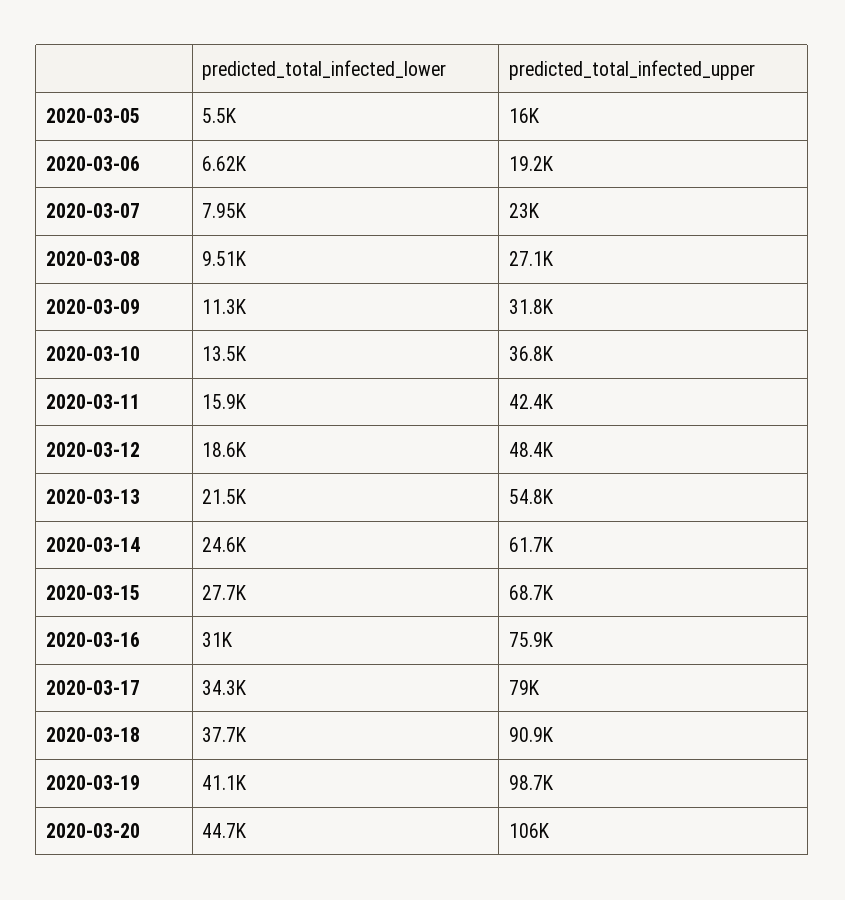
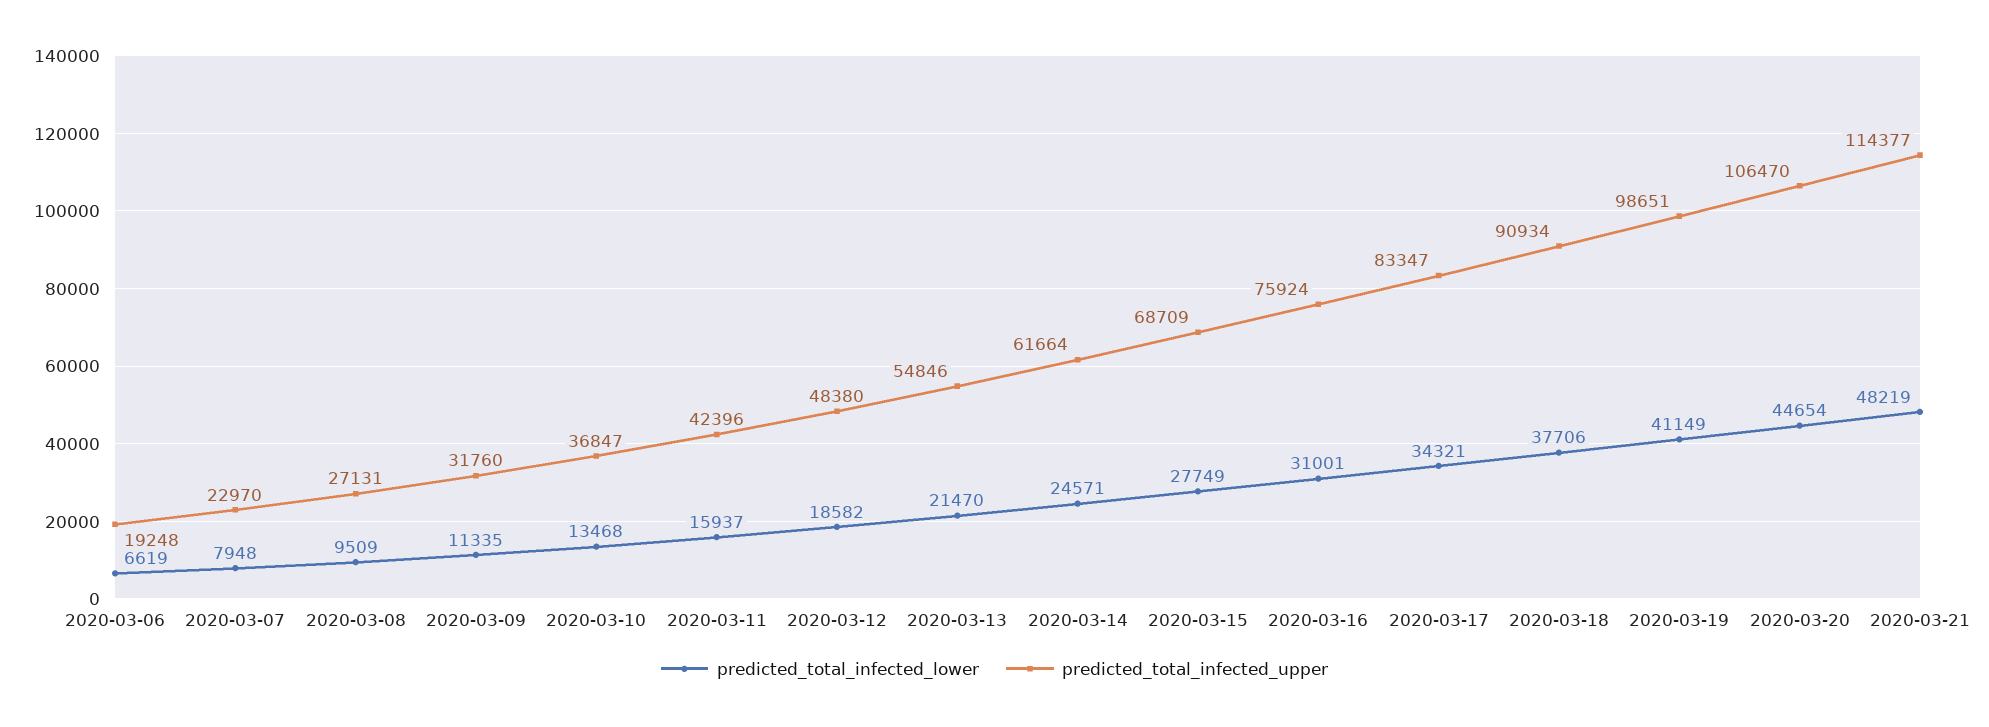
predicted_total_infected_lower, 2020-03-05: 5500 -> none
predicted_total_infected_upper, 2020-03-05: 16000 -> none
predicted_total_infected_upper, 2020-03-17: 79000 -> 83347
predicted_total_infected_lower, 2020-03-21: none -> 48219
predicted_total_infected_upper, 2020-03-21: none -> 114377

